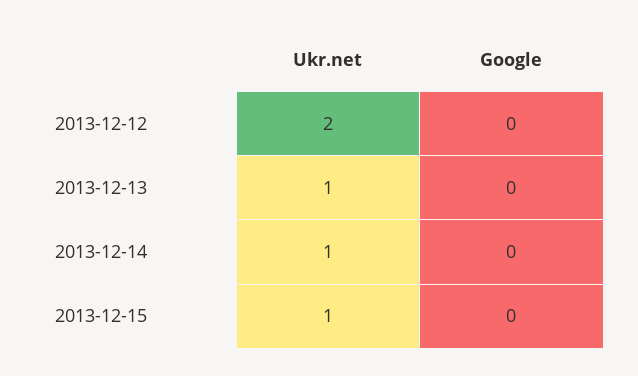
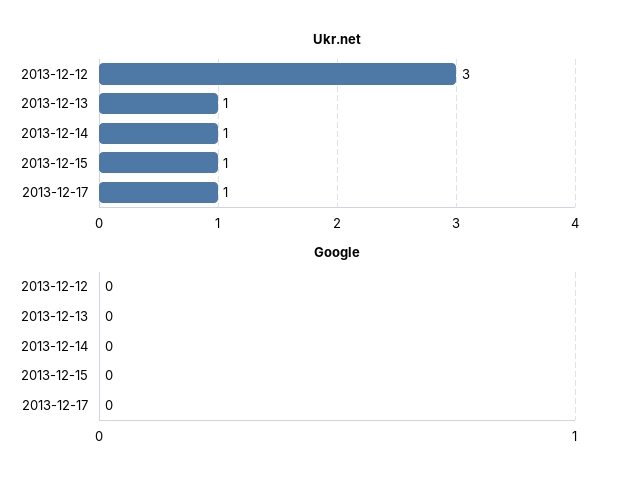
Ukr.net, 2013-12-12: 2 -> 3
Ukr.net, 2013-12-17: none -> 1
Google, 2013-12-17: none -> 0

